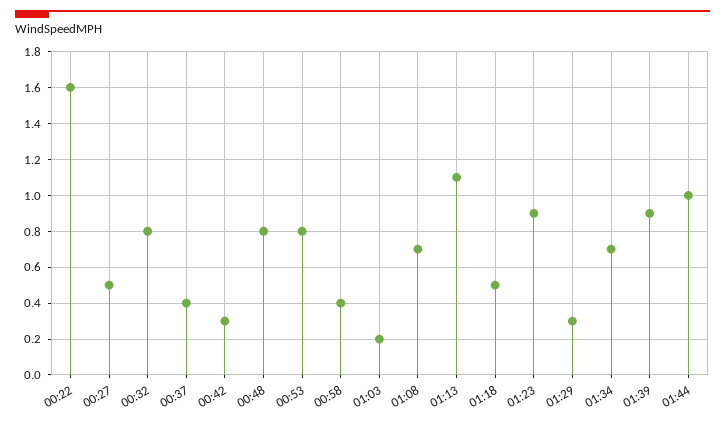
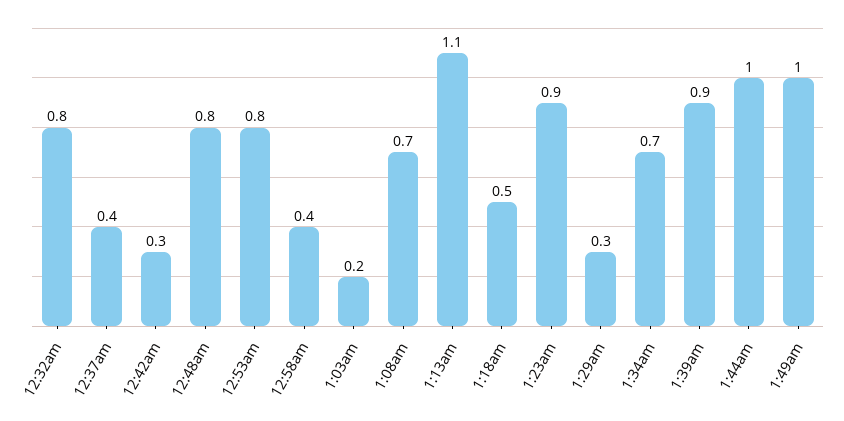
00:22: 1.6 -> none
00:27: 0.5 -> none
1:49am: none -> 1

